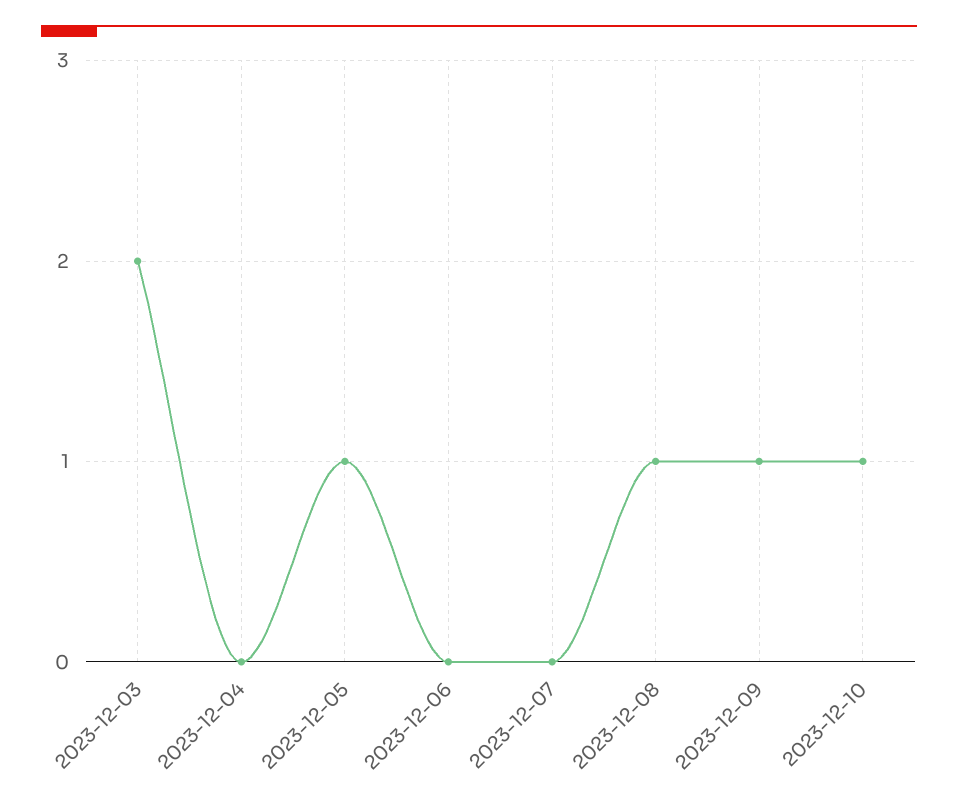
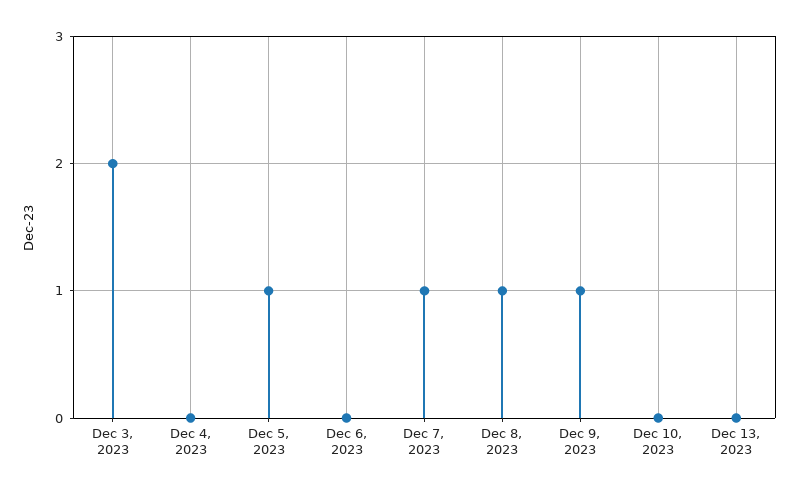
2023-12-07: 0 -> 1
2023-12-10: 1 -> 0
Dec 13, 2023: none -> 0

